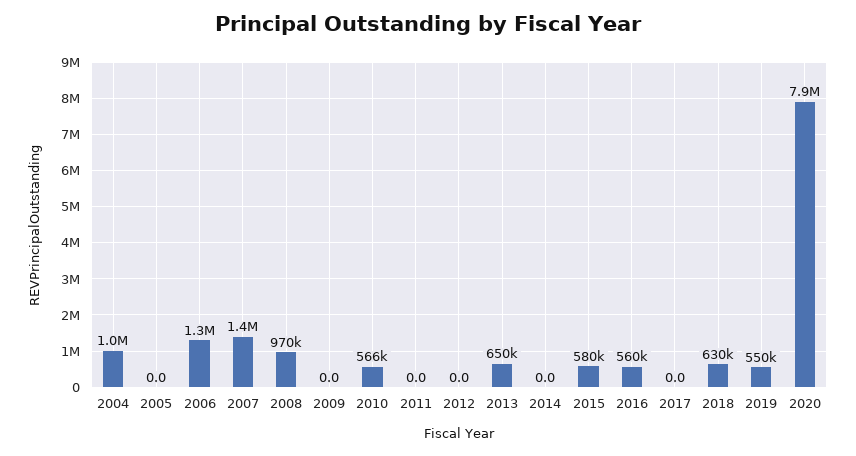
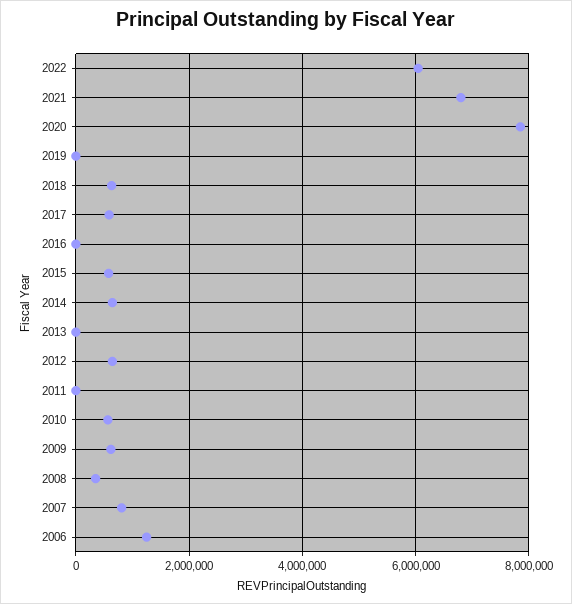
2004: 1000000 -> none
2005: 0 -> none
2007: 1400000 -> 800000
2008: 970000 -> 400000
2009: 0 -> 600000
2012: 0 -> 600000
2013: 650000 -> 0
2014: 0 -> 600000
2016: 560000 -> 0
2017: 0 -> 600000
2019: 550000 -> 0
2022: none -> 6000000
2021: none -> 6800000

